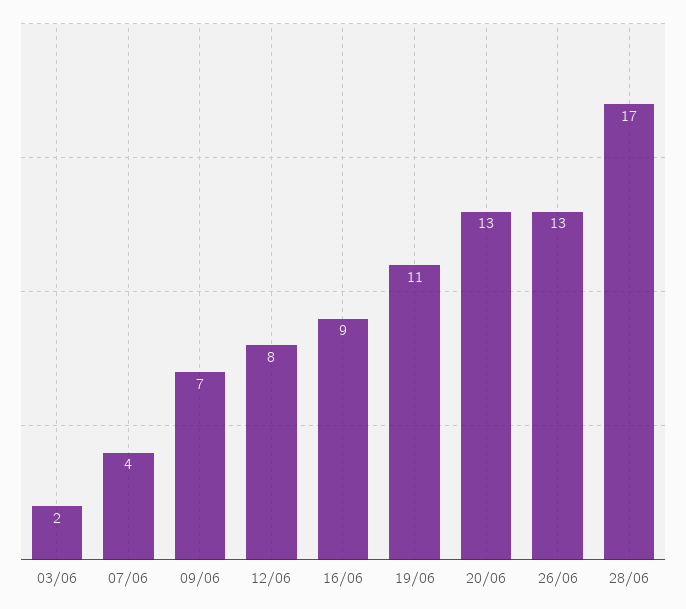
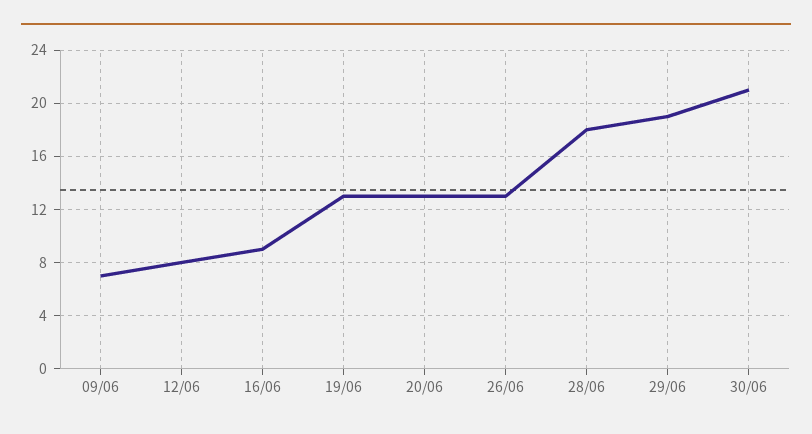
03/06: 2 -> none
07/06: 4 -> none
19/06: 11 -> 13
28/06: 17 -> 18
29/06: none -> 19
30/06: none -> 21

